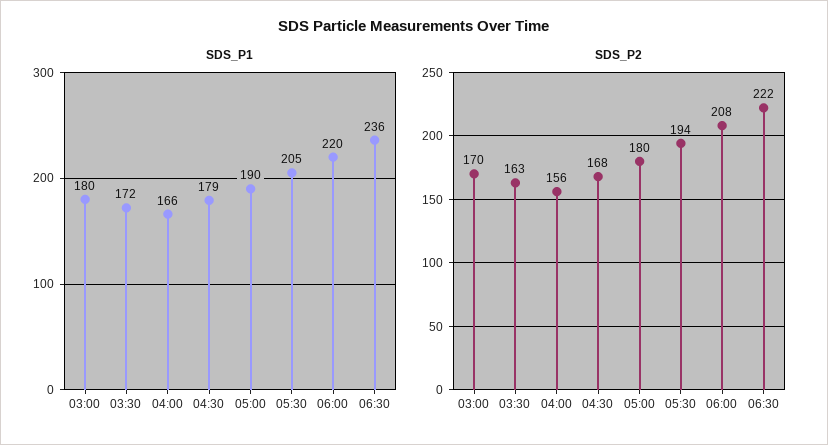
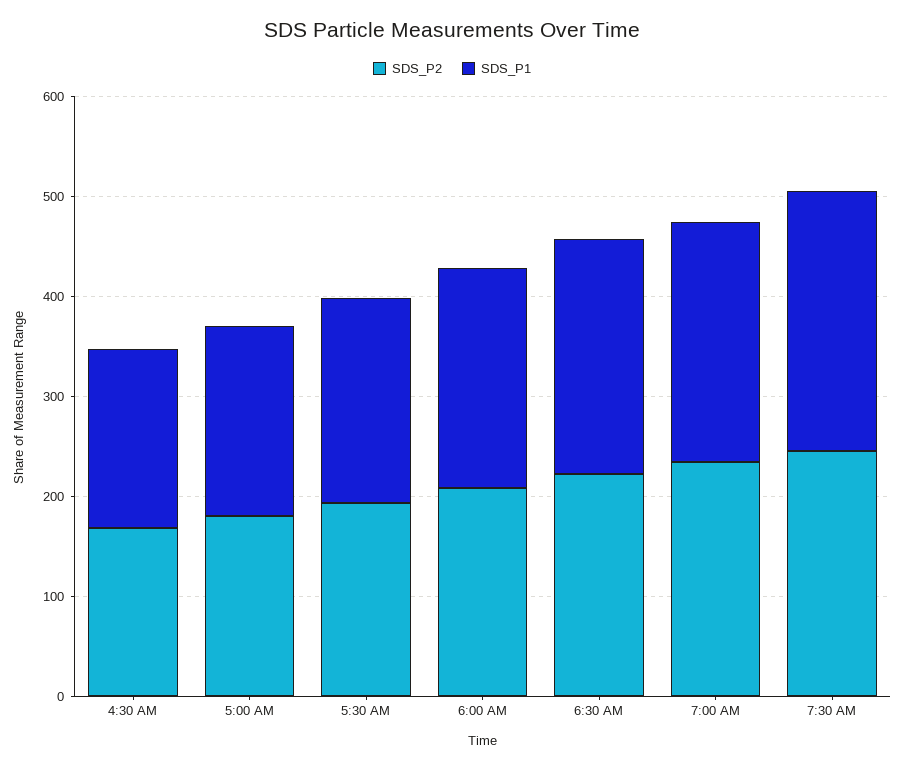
SDS_P1, 03:00: 180 -> none
SDS_P1, 03:30: 172 -> none
SDS_P1, 04:00: 166 -> none
SDS_P2, 03:00: 170 -> none
SDS_P2, 03:30: 163 -> none
SDS_P2, 04:00: 156 -> none
SDS_P2, 7:00 AM: none -> 240
SDS_P1, 7:00 AM: none -> 240
SDS_P2, 7:30 AM: none -> 240
SDS_P1, 7:30 AM: none -> 260

